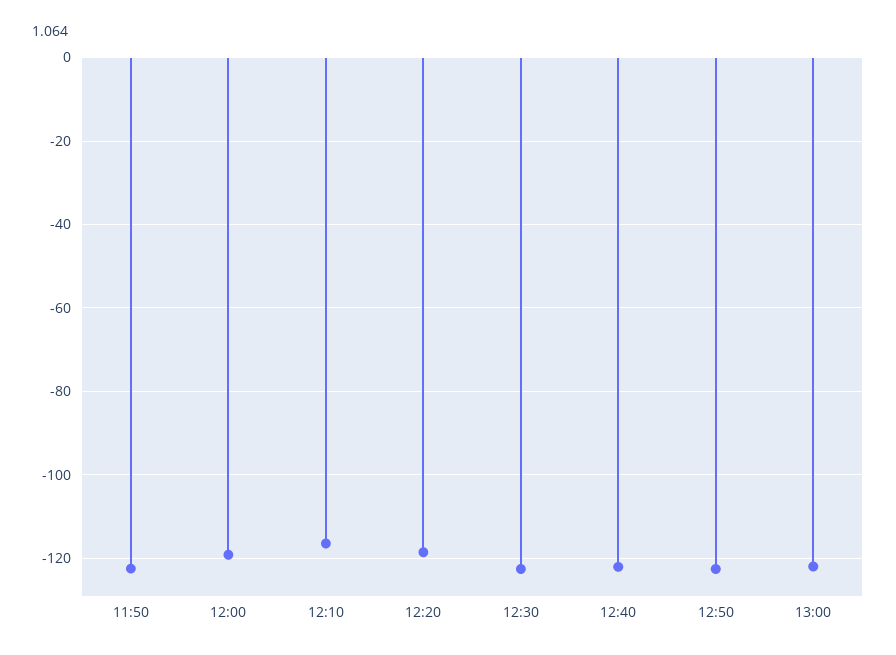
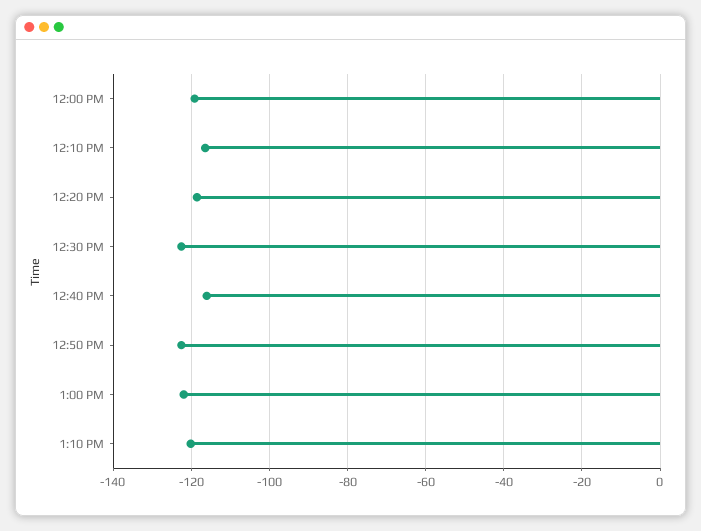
11:50: -122 -> none
12:40: -122 -> -116
1:10 PM: none -> -120

